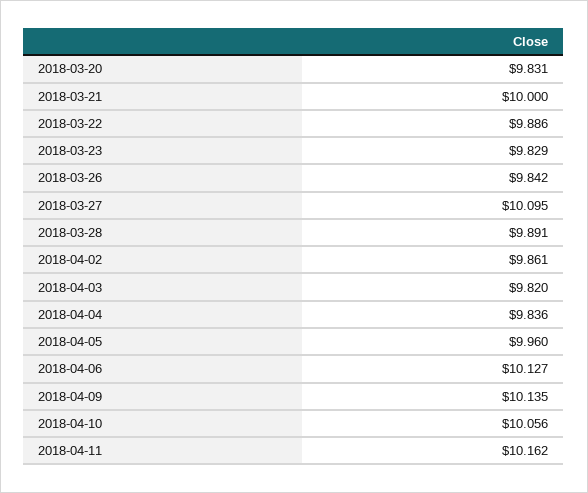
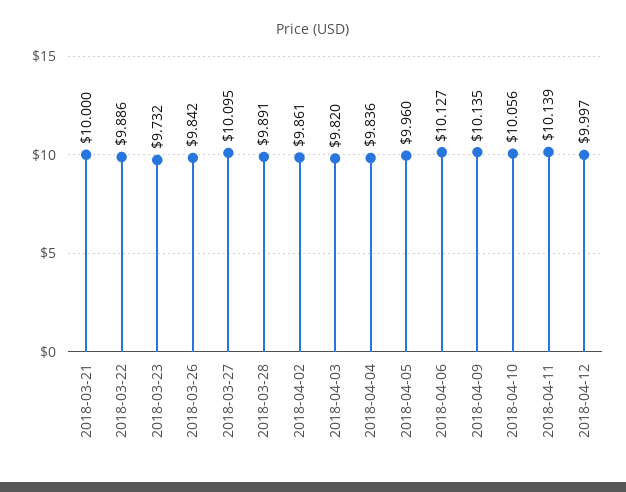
2018-03-20: 9.831 -> none
2018-03-23: 9.829 -> 9.732
2018-04-11: 10.162 -> 10.139
2018-04-12: none -> 9.997

